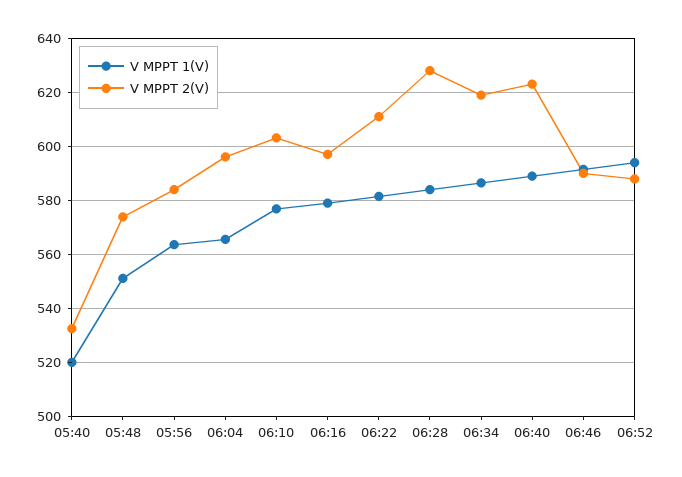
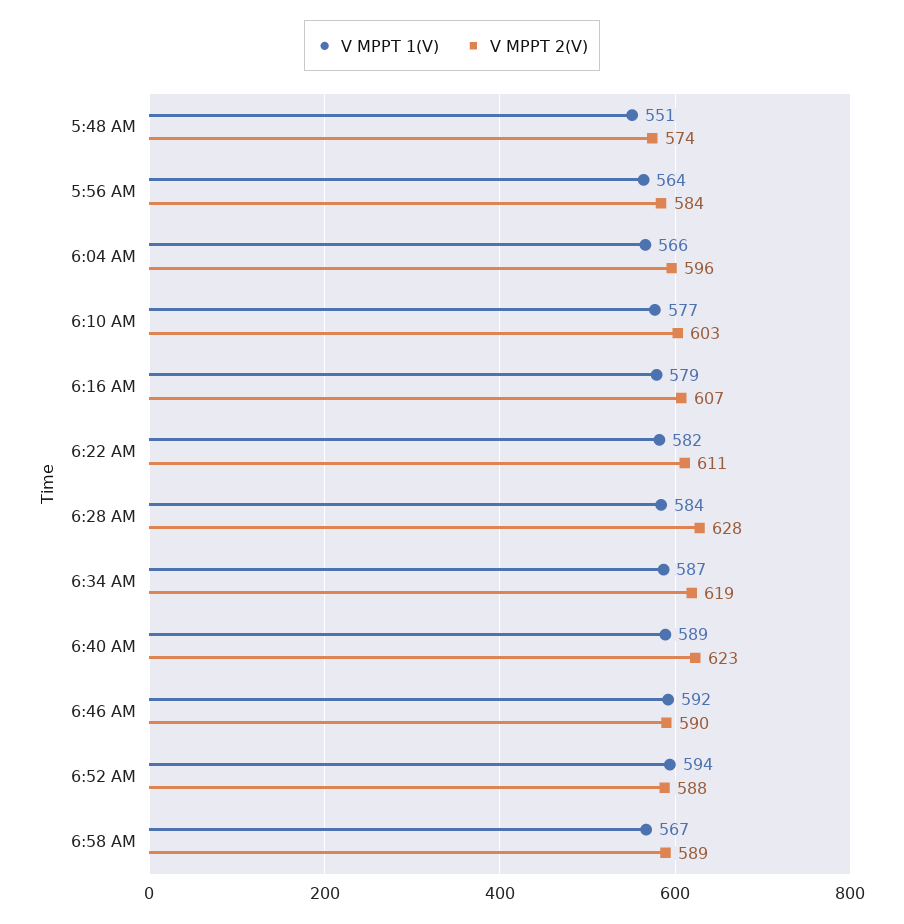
V MPPT 1(V), 05:40: 520 -> none
V MPPT 2(V), 05:40: 532.5 -> none
V MPPT 2(V), 06:16: 597.5 -> 607
V MPPT 1(V), 6:58 AM: none -> 567
V MPPT 2(V), 6:58 AM: none -> 589

